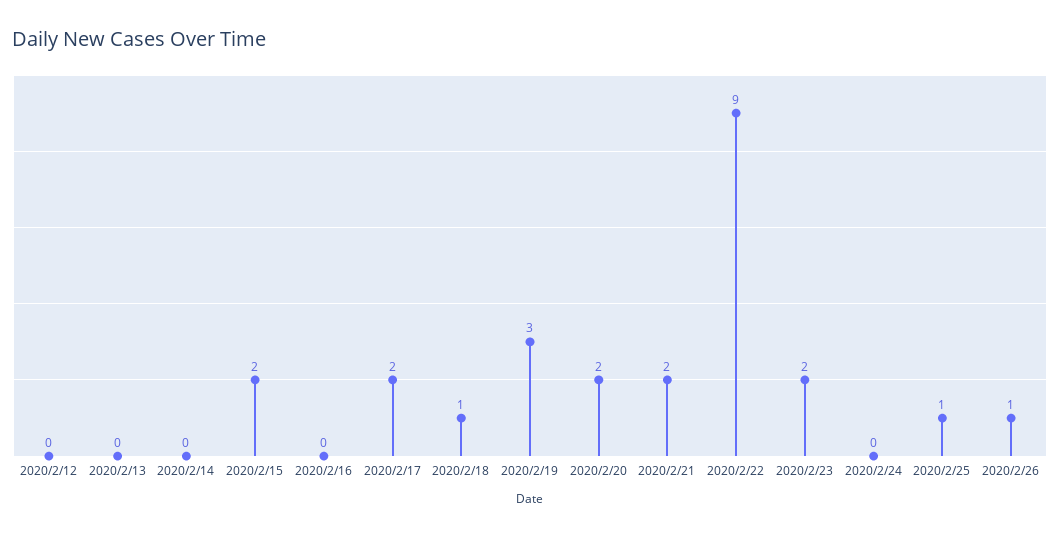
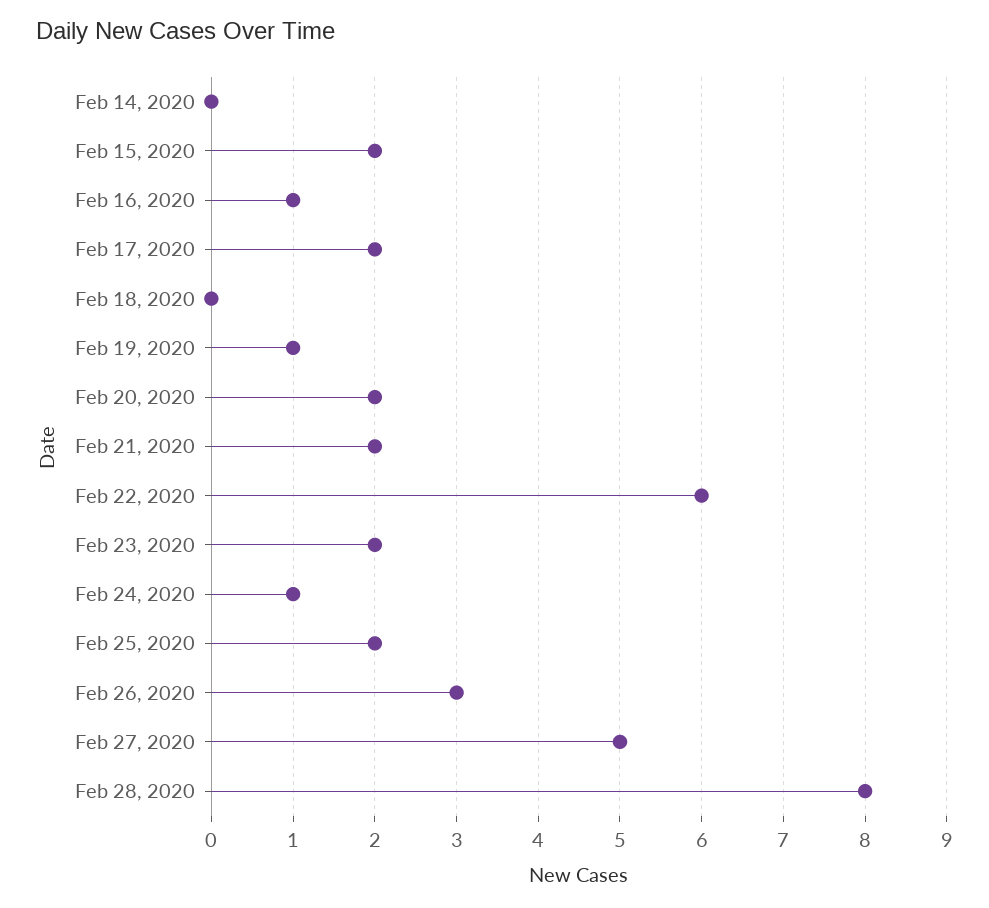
2020/2/12: 0 -> none
2020/2/13: 0 -> none
2020/2/16: 0 -> 1
2020/2/18: 1 -> 0
2020/2/19: 3 -> 1
2020/2/22: 9 -> 6
2020/2/24: 0 -> 1
2020/2/25: 1 -> 2
2020/2/26: 1 -> 3
Feb 27, 2020: none -> 5
Feb 28, 2020: none -> 8

